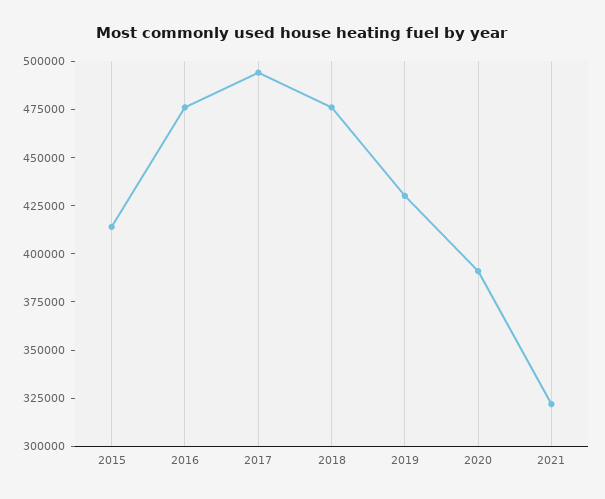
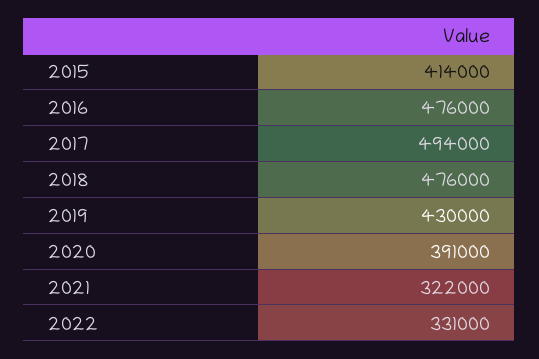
2022: none -> 331000

